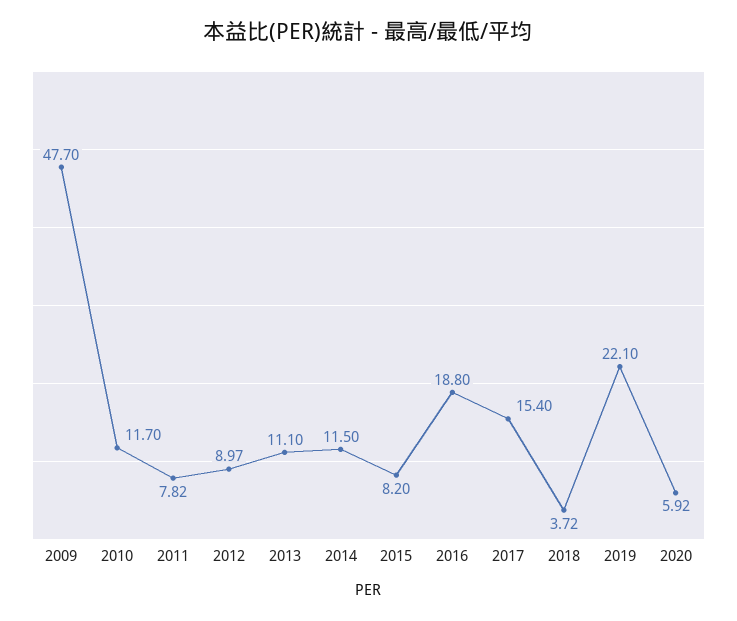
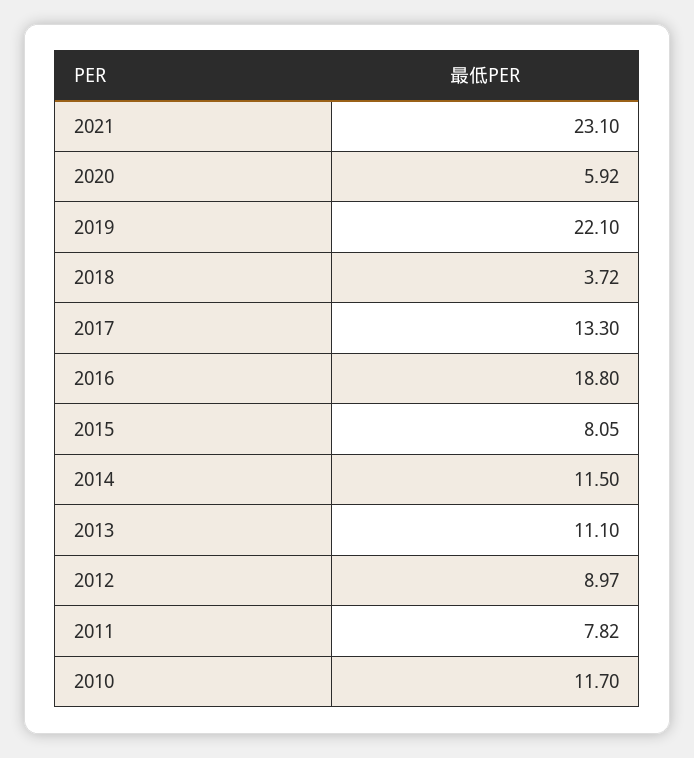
2009: 47.7 -> none
2015: 8.2 -> 8.05
2017: 15.4 -> 13.3
2021: none -> 23.1

